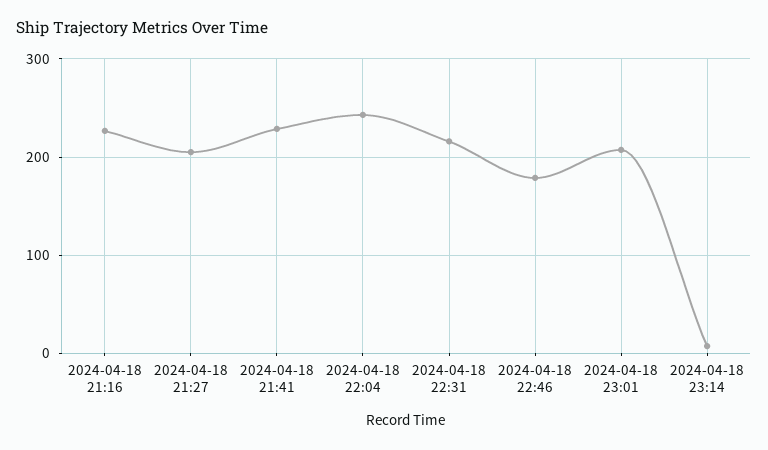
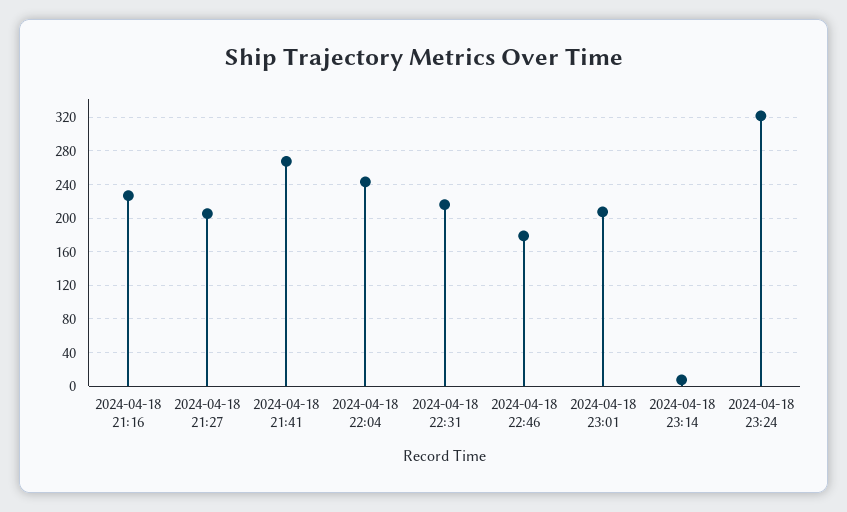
2024-04-18 21:41: 230 -> 270
2024-04-18 23:24: none -> 320

